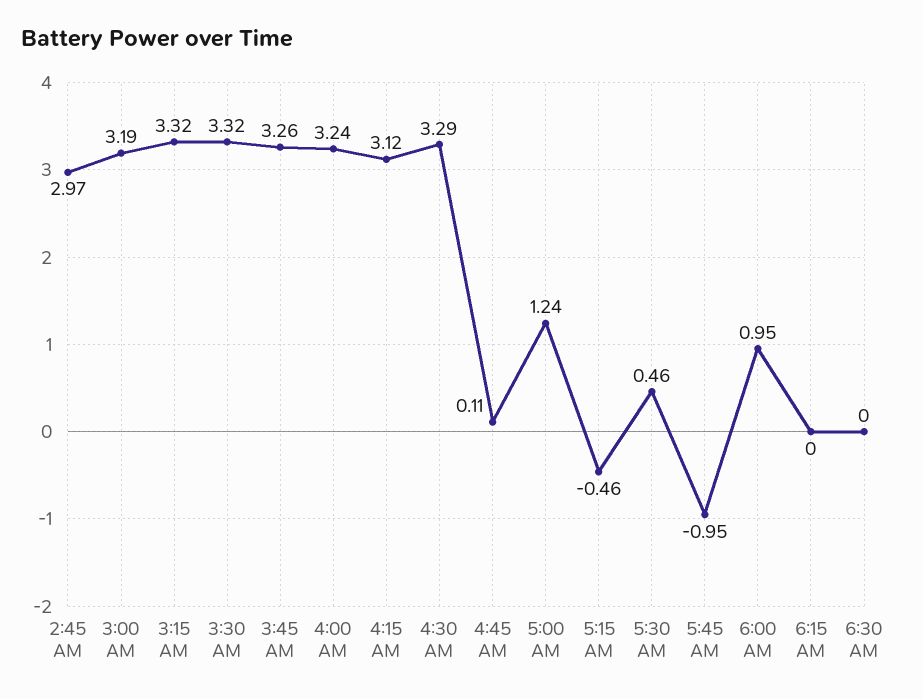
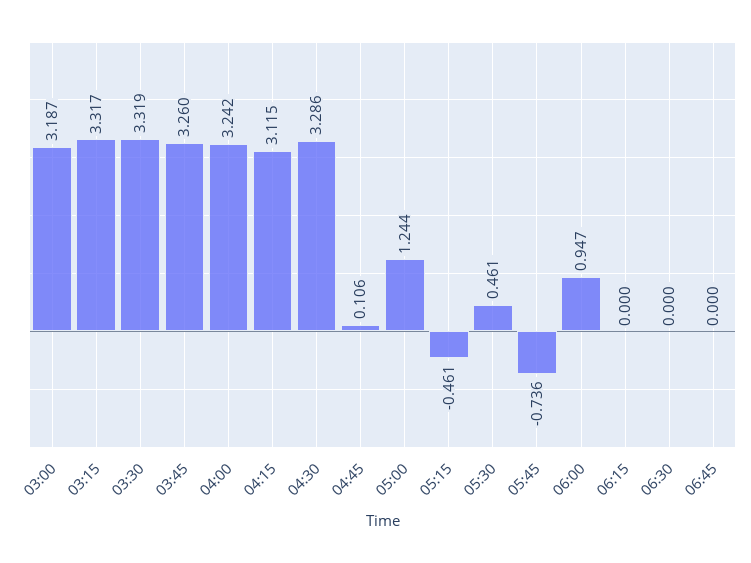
2:45 AM: 2.97 -> none
5:45 AM: -0.95 -> -0.736
06:45: none -> 0

